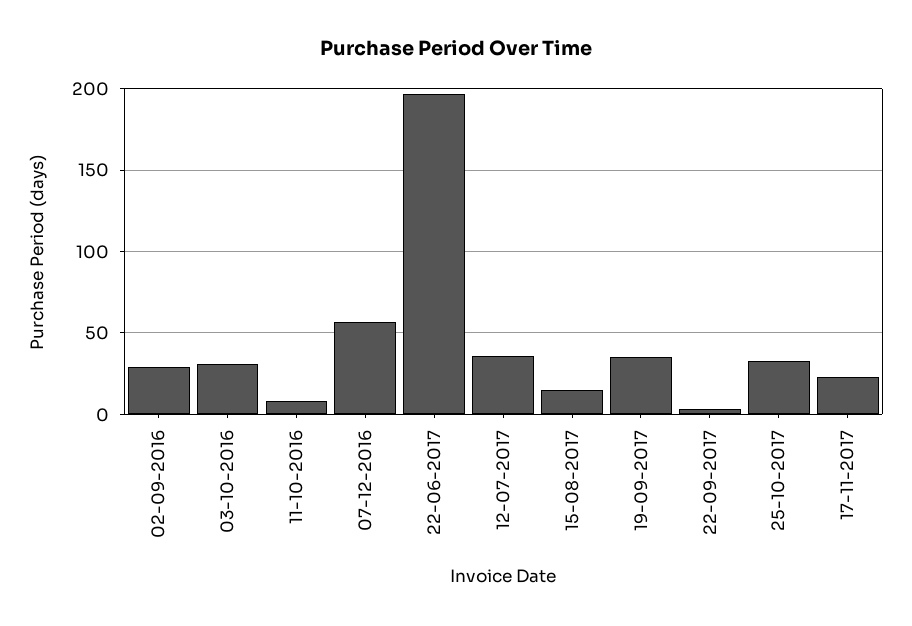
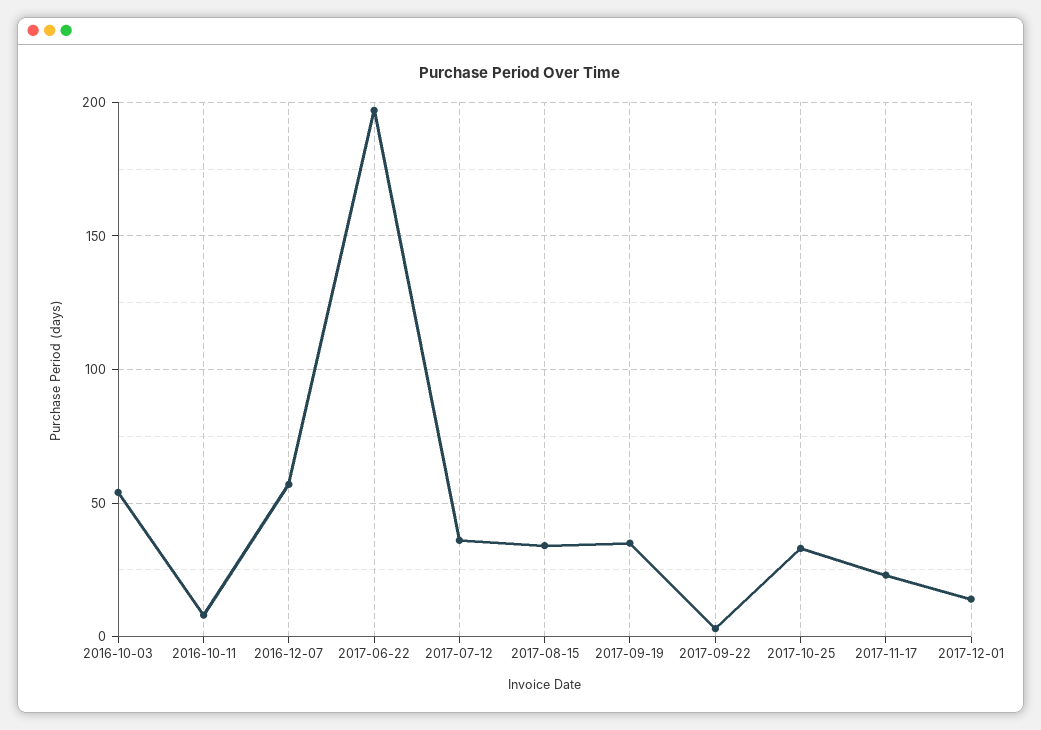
02-09-2016: 30 -> none
03-10-2016: 30 -> 55
15-08-2017: 15 -> 35
2017-12-01: none -> 15

